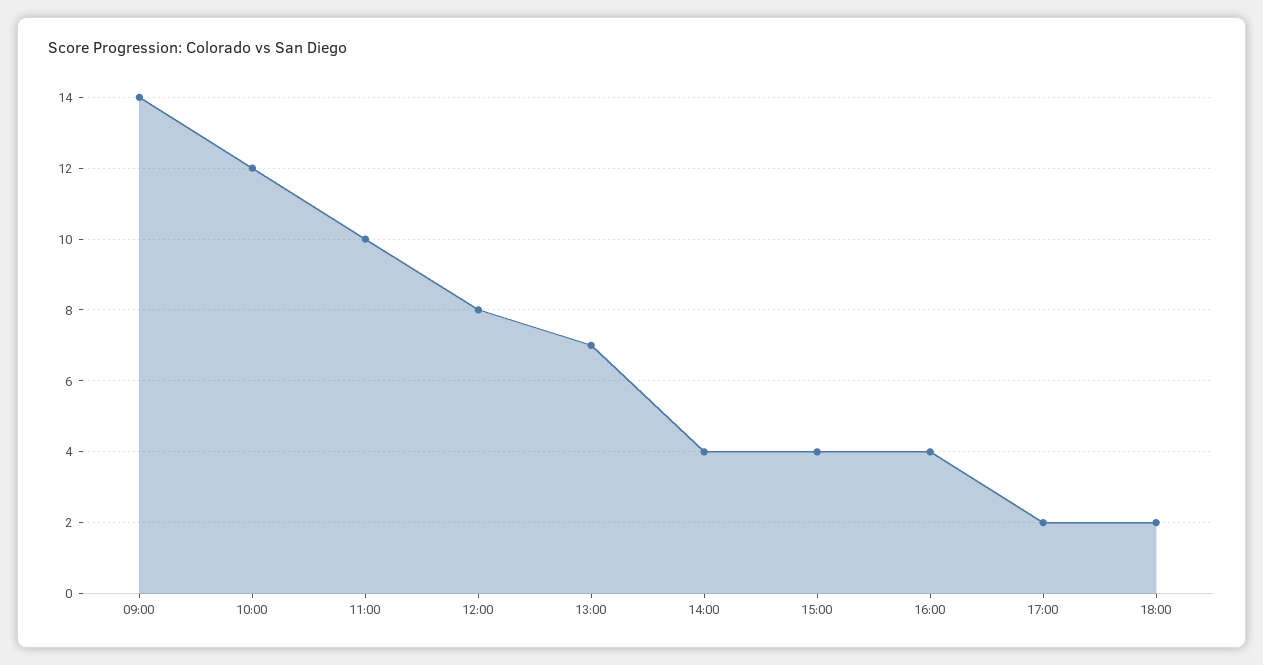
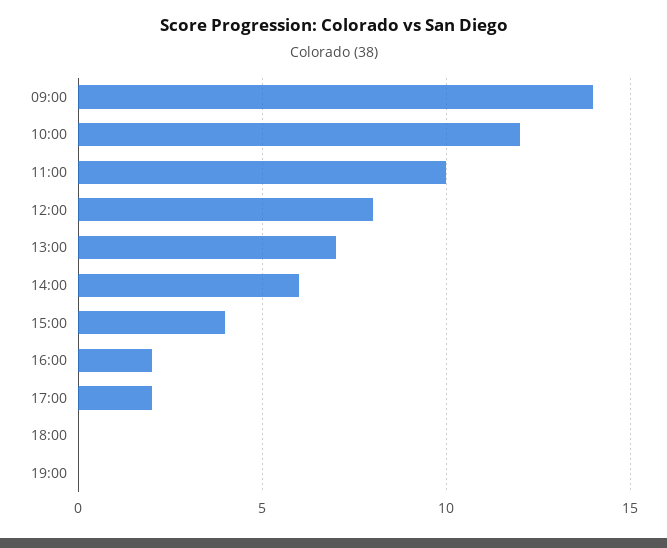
14:00: 4 -> 6
16:00: 4 -> 2
18:00: 2 -> 0
19:00: none -> 0

